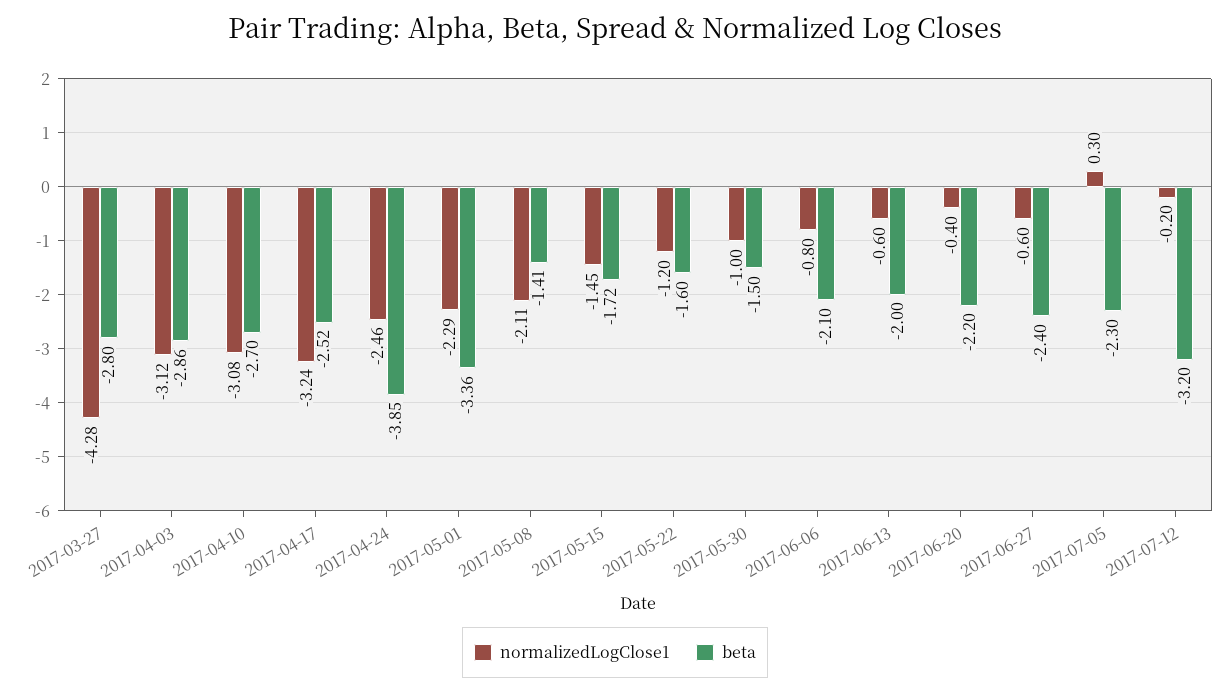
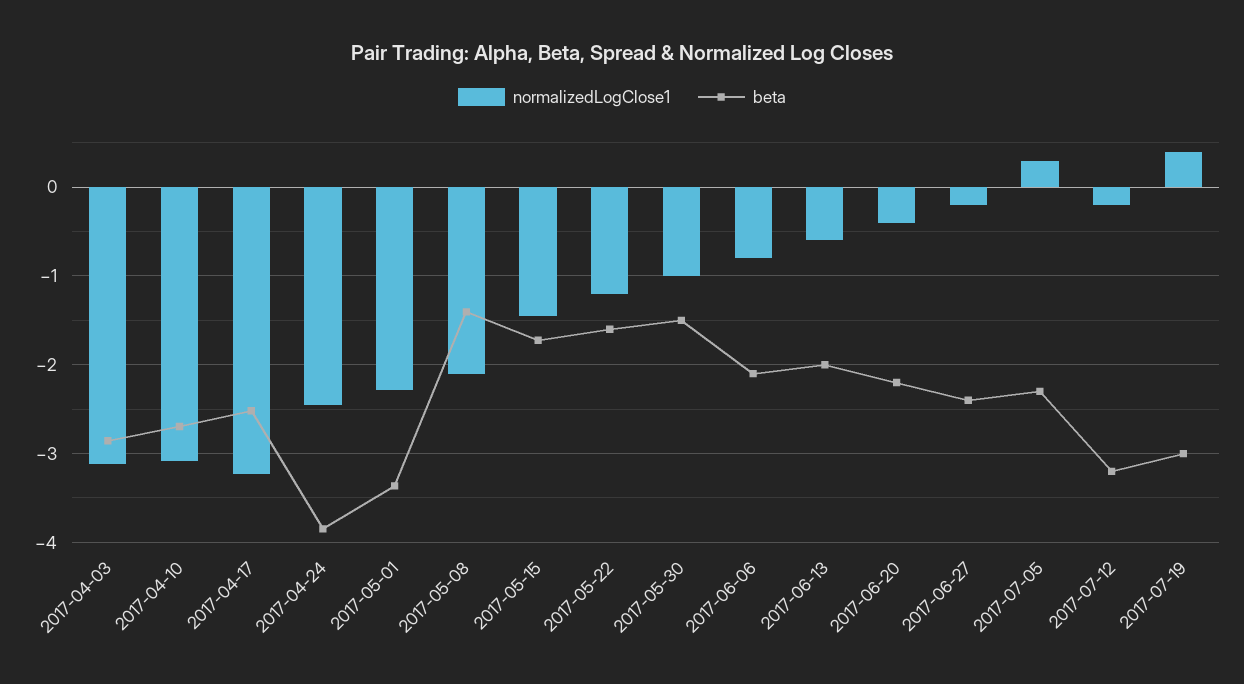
normalizedLogClose1, 2017-03-27: -4.28 -> none
beta, 2017-03-27: -2.8 -> none
normalizedLogClose1, 2017-06-27: -0.6 -> -0.2
normalizedLogClose1, 2017-07-19: none -> 0.4
beta, 2017-07-19: none -> -3

